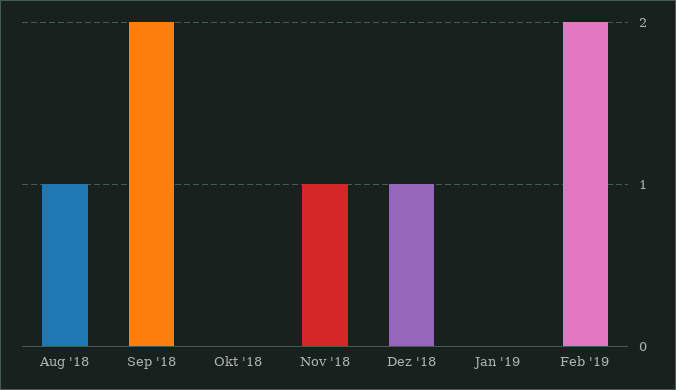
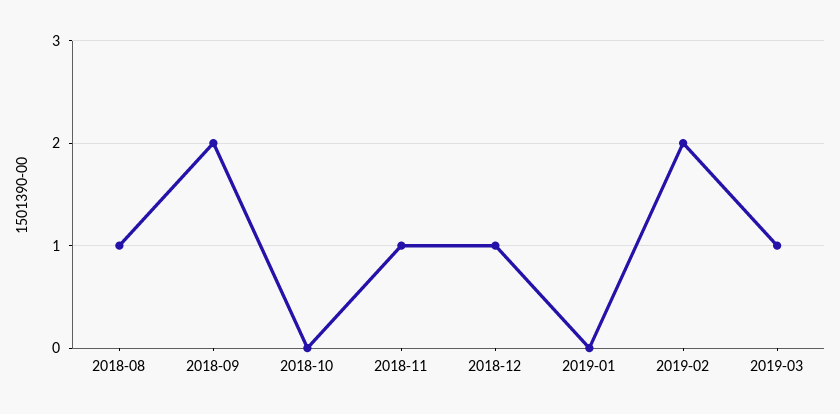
2019-03: none -> 1

